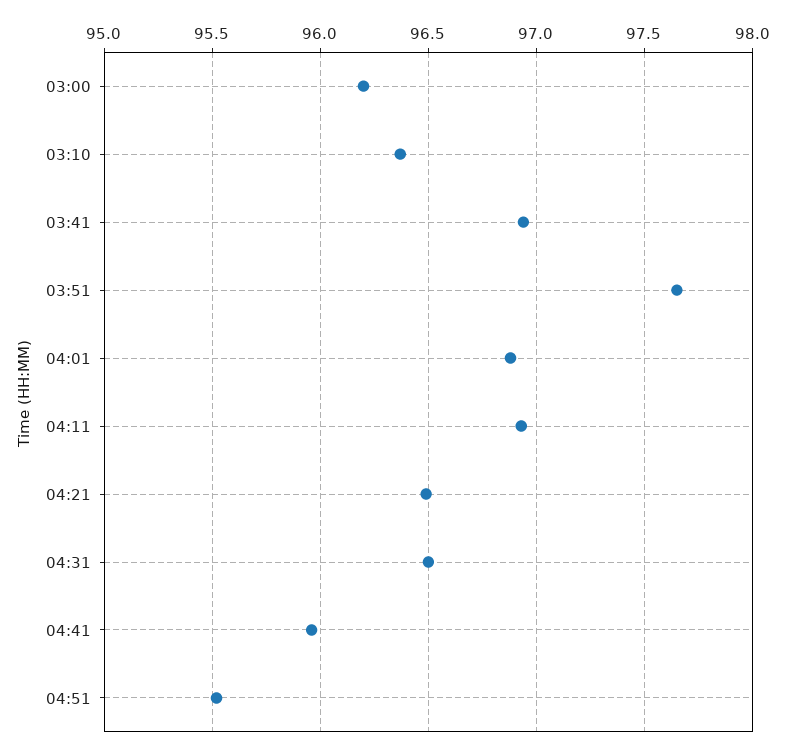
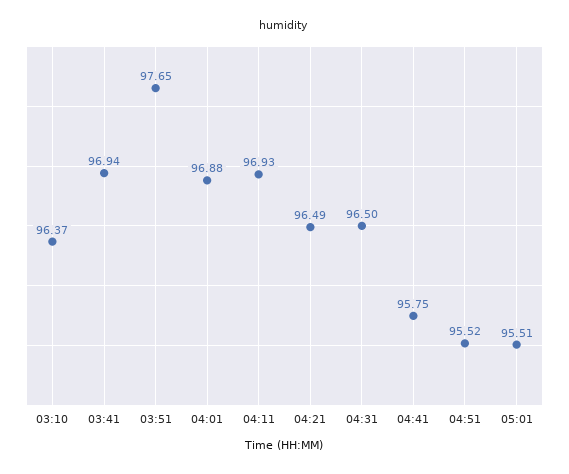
03:00: 96.2 -> none
04:41: 95.95 -> 95.75
05:01: none -> 95.51

